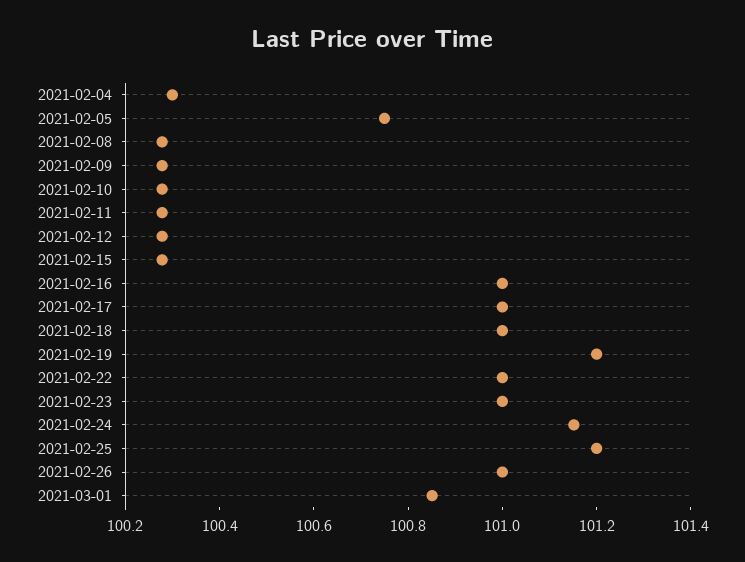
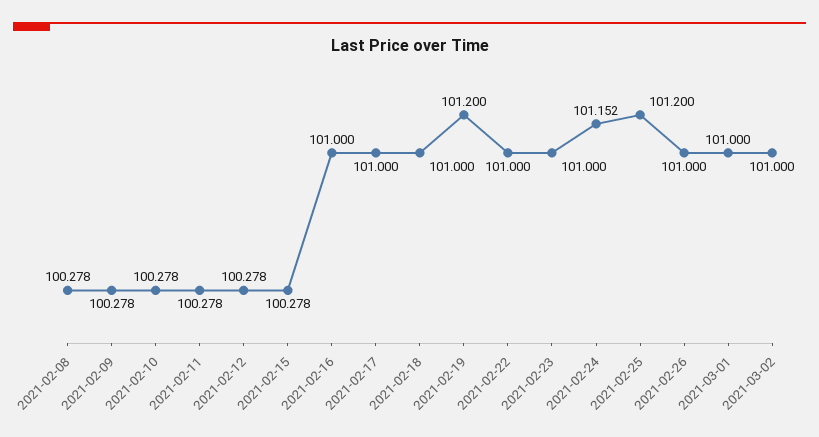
2021-02-04: 100.3 -> none
2021-02-05: 100.75 -> none
2021-03-01: 100.85 -> 101
2021-03-02: none -> 101

